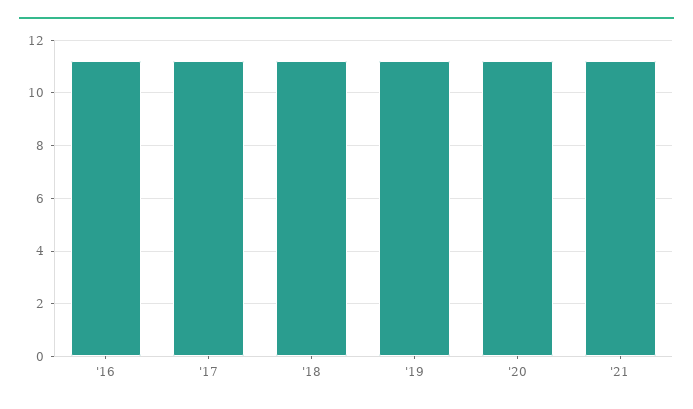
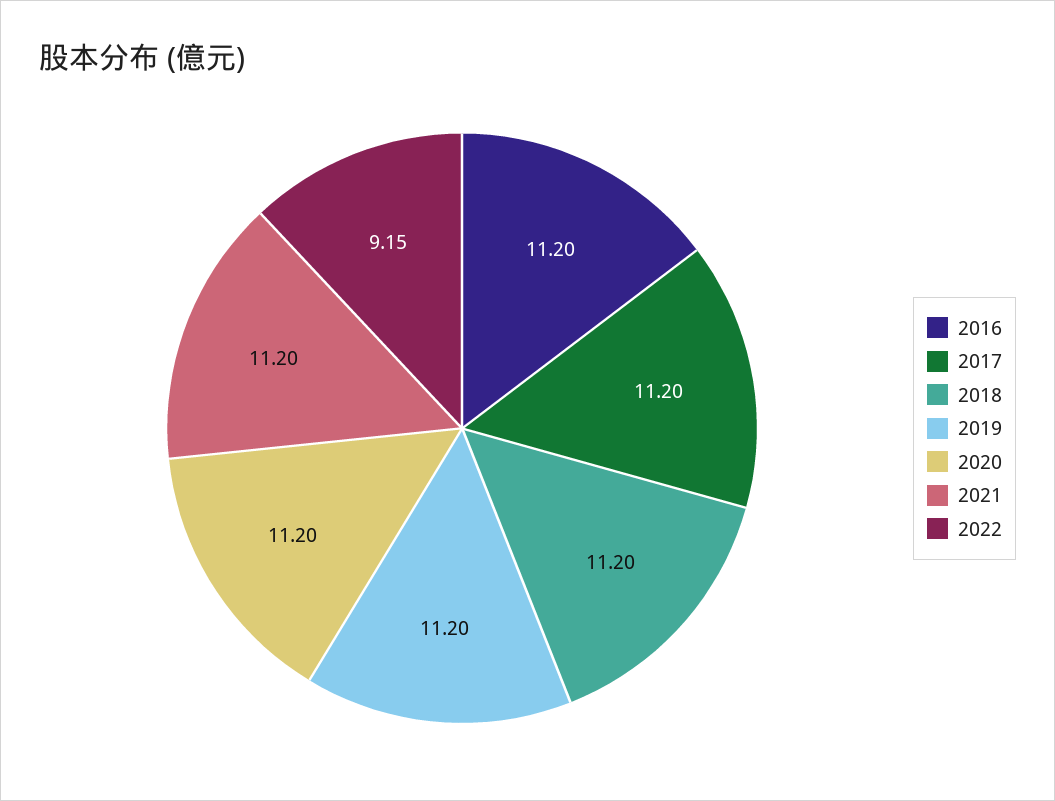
2022: none -> 9.15

